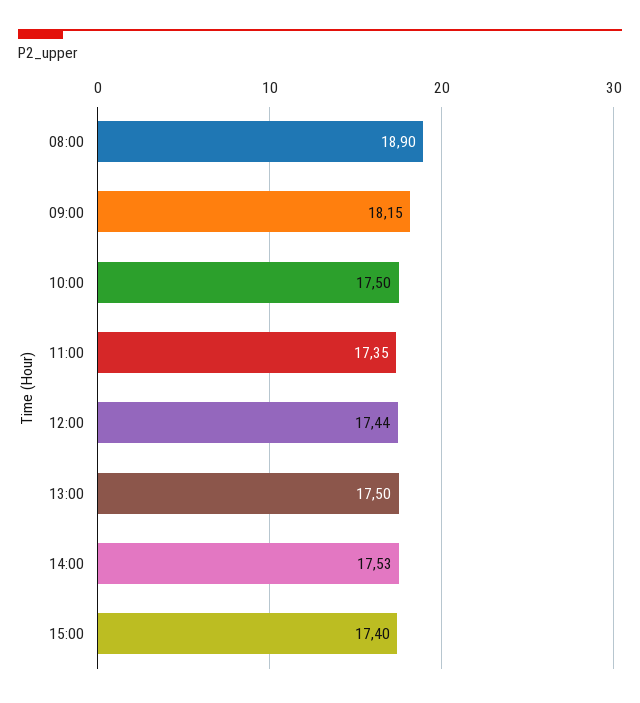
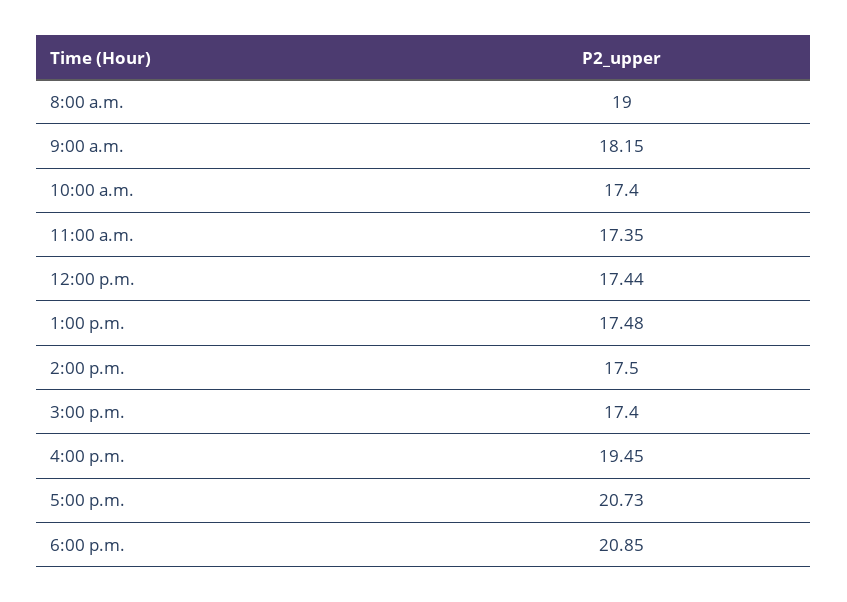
08:00: 18.9 -> 19
10:00: 17.5 -> 17.4
13:00: 17.5 -> 17.48
14:00: 17.53 -> 17.5
4:00 p.m.: none -> 19.45
5:00 p.m.: none -> 20.73
6:00 p.m.: none -> 20.85

